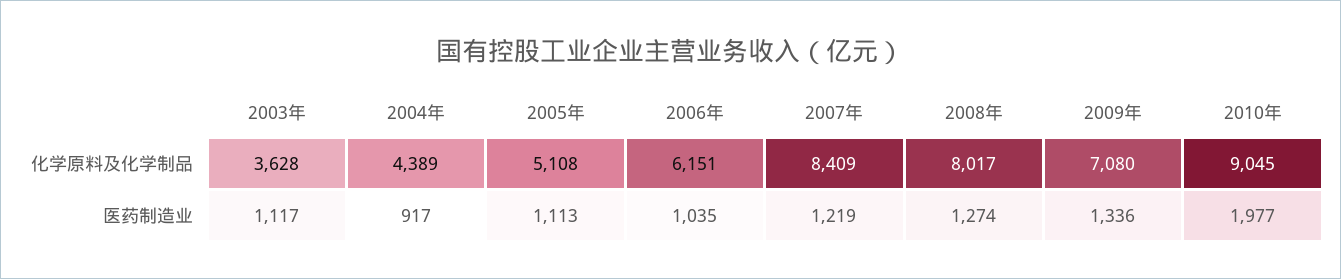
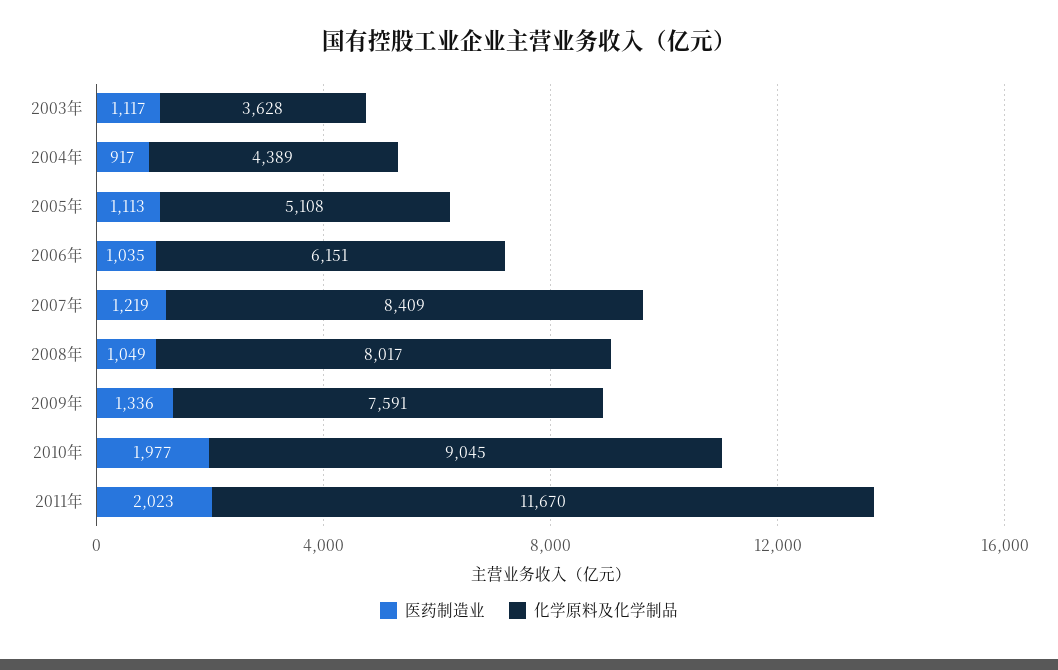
化学原料及化学制品, 2009年: 7080 -> 7591
医药制造业, 2008年: 1274 -> 1049
医药制造业, 2011年: none -> 2023
化学原料及化学制品, 2011年: none -> 11670

